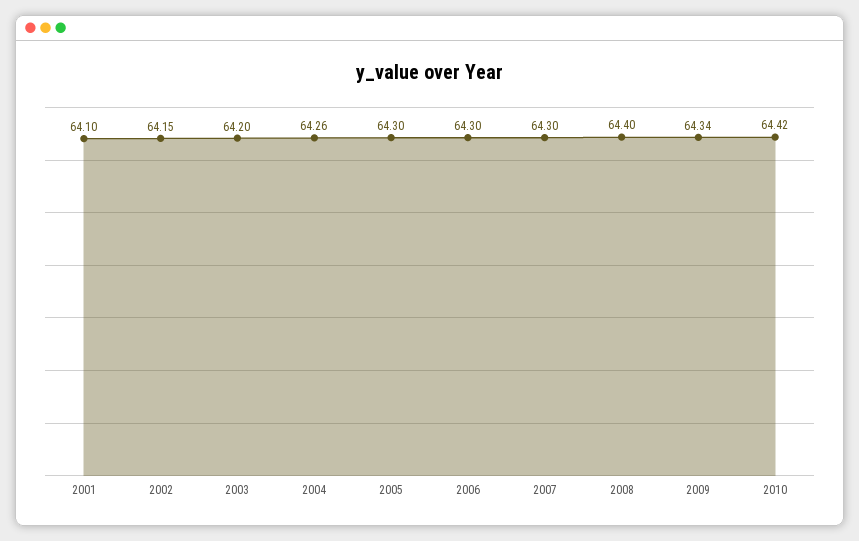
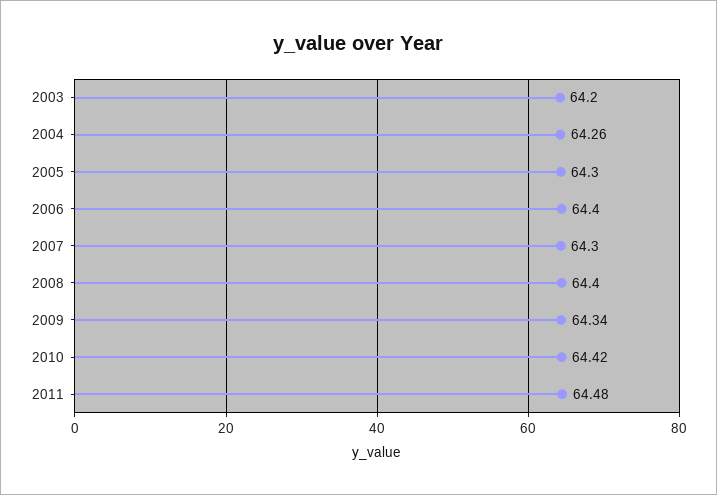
2001: 64.1 -> none
2002: 64.15 -> none
2006: 64.3 -> 64.4
2011: none -> 64.48

